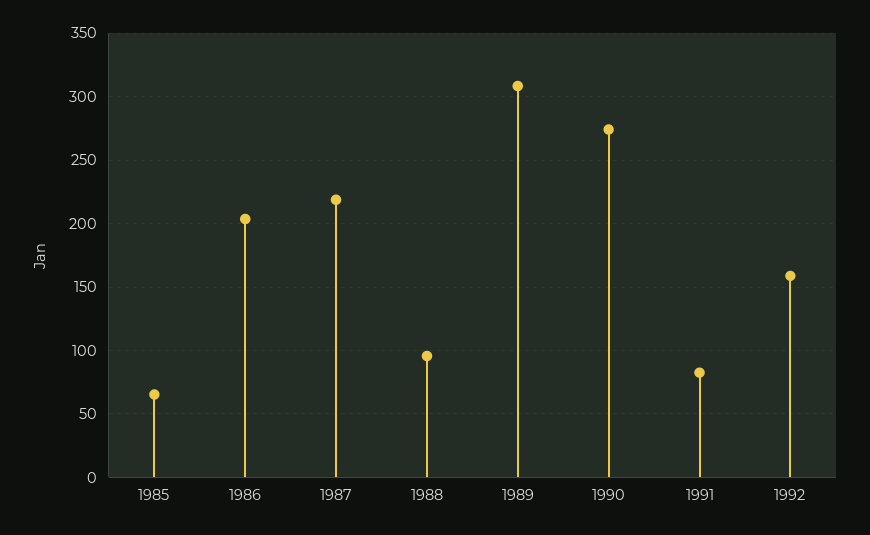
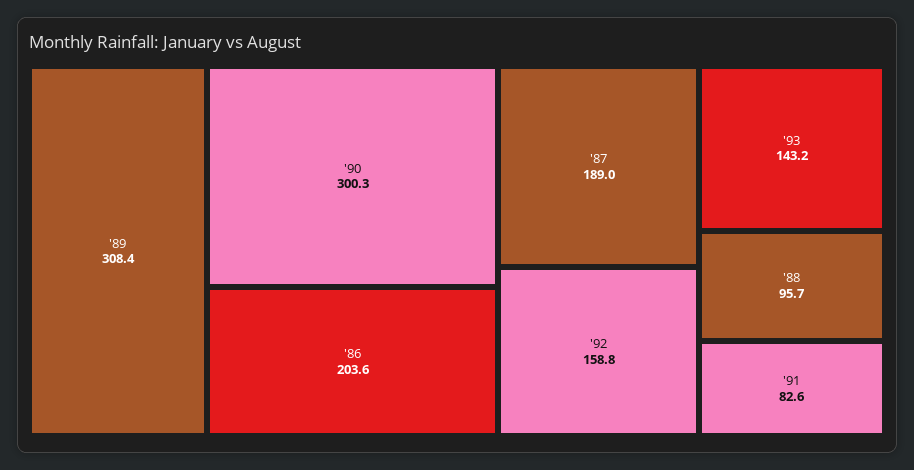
1985: 65 -> none
1987: 220 -> 189
1990: 275 -> 300.3
'93: none -> 143.2

